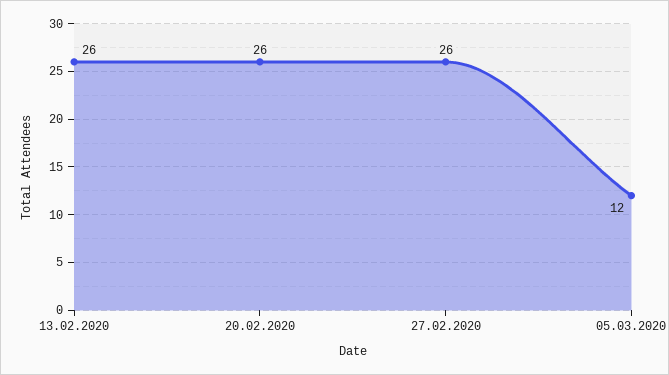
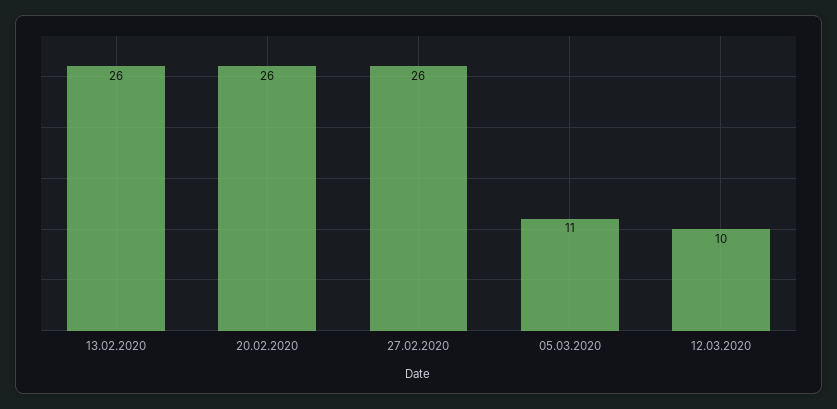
05.03.2020: 12 -> 11
12.03.2020: none -> 10

